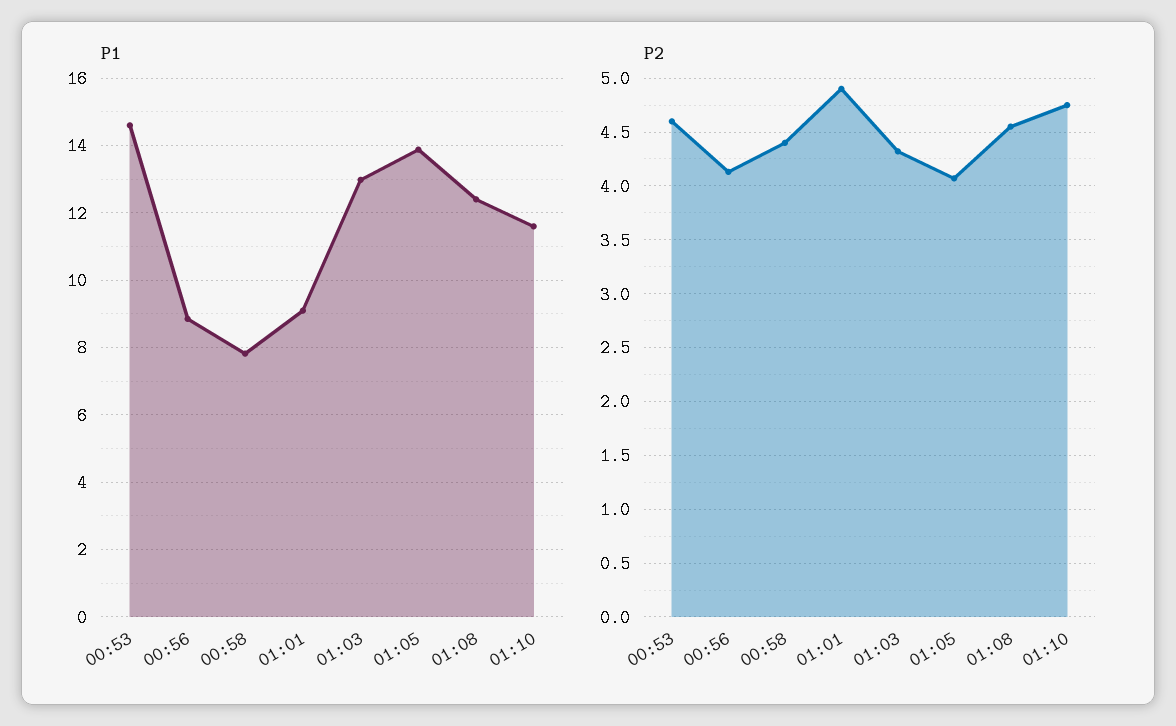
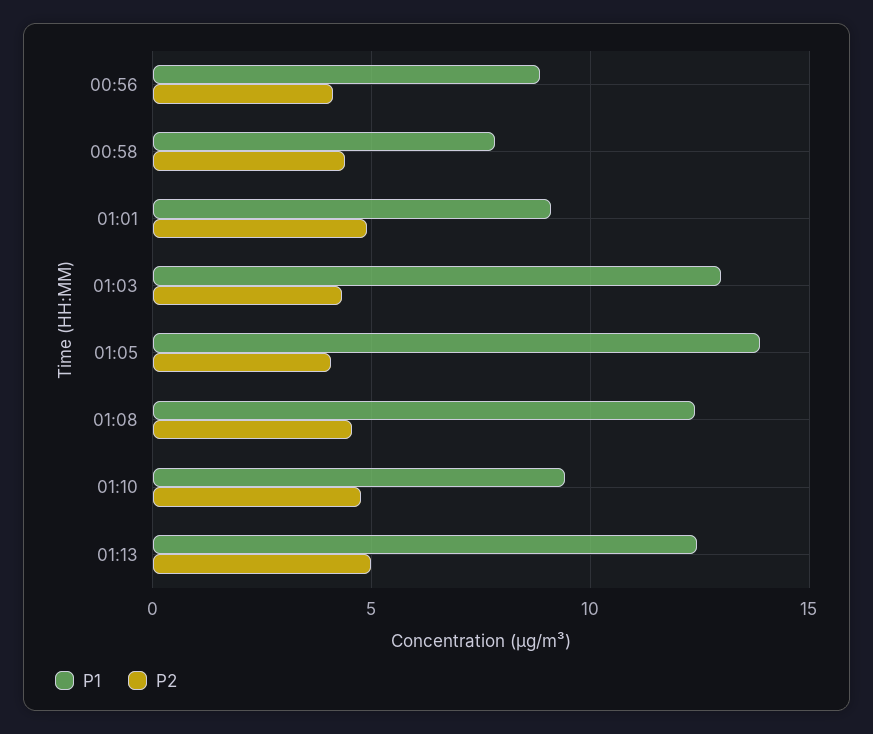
P1, 00:53: 14.6 -> none
P1, 01:10: 11.6 -> 9.5
P2, 00:53: 4.6 -> none
P1, 01:13: none -> 12.5
P2, 01:13: none -> 5

